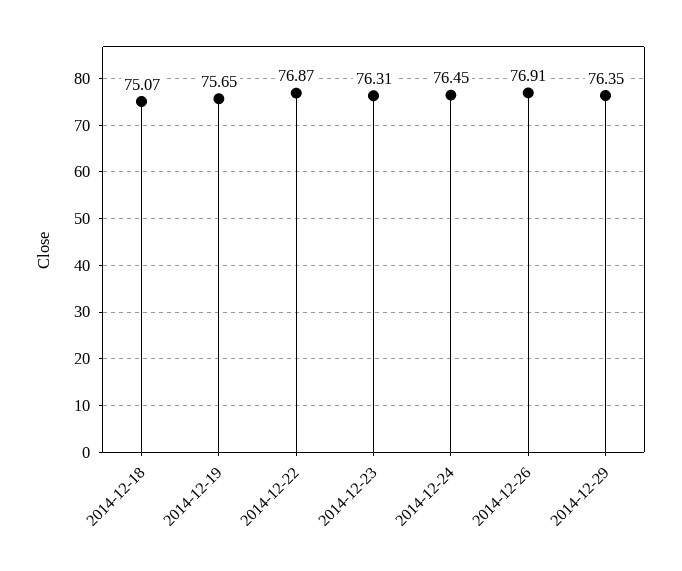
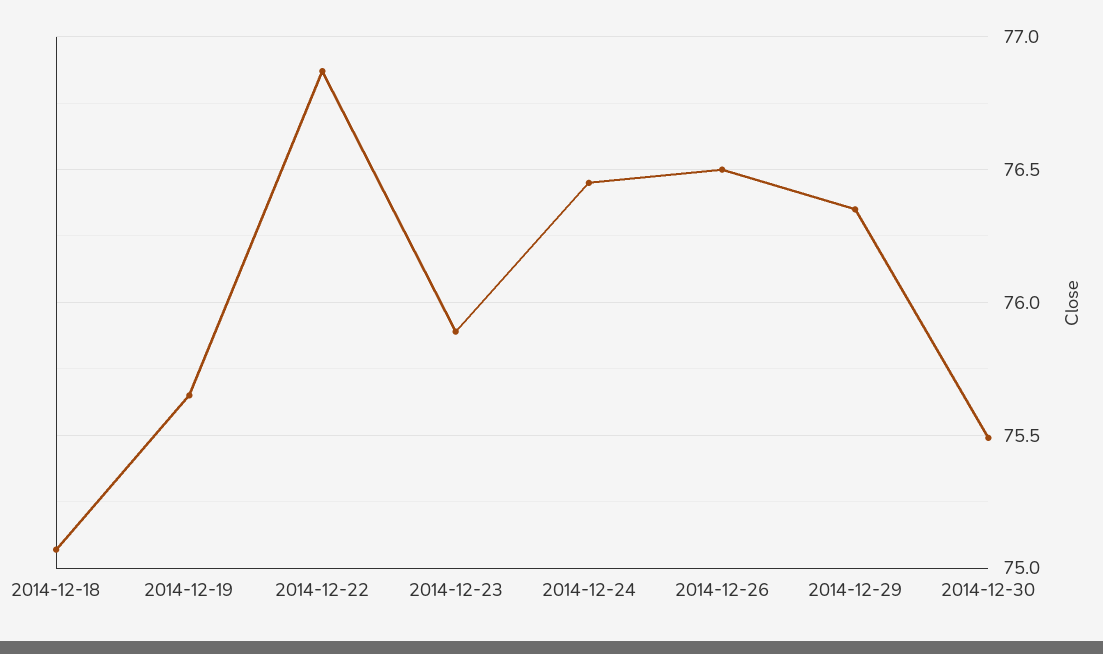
2014-12-23: 76.31 -> 75.9
2014-12-26: 76.91 -> 76.5
2014-12-30: none -> 75.5

